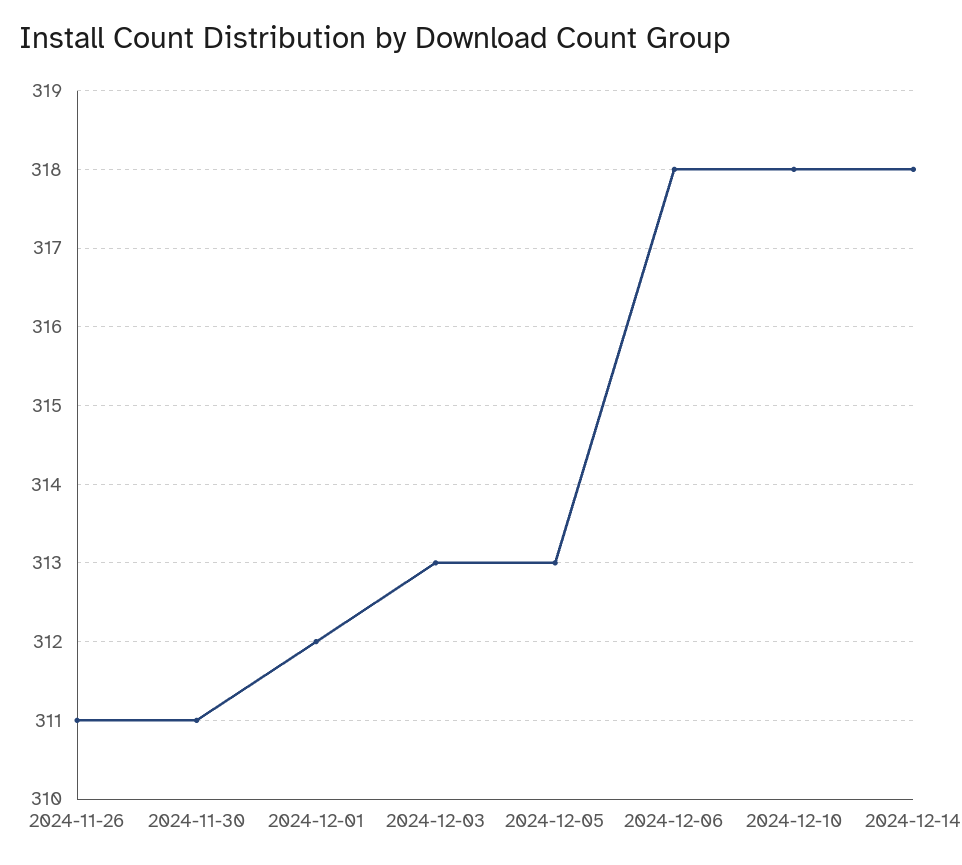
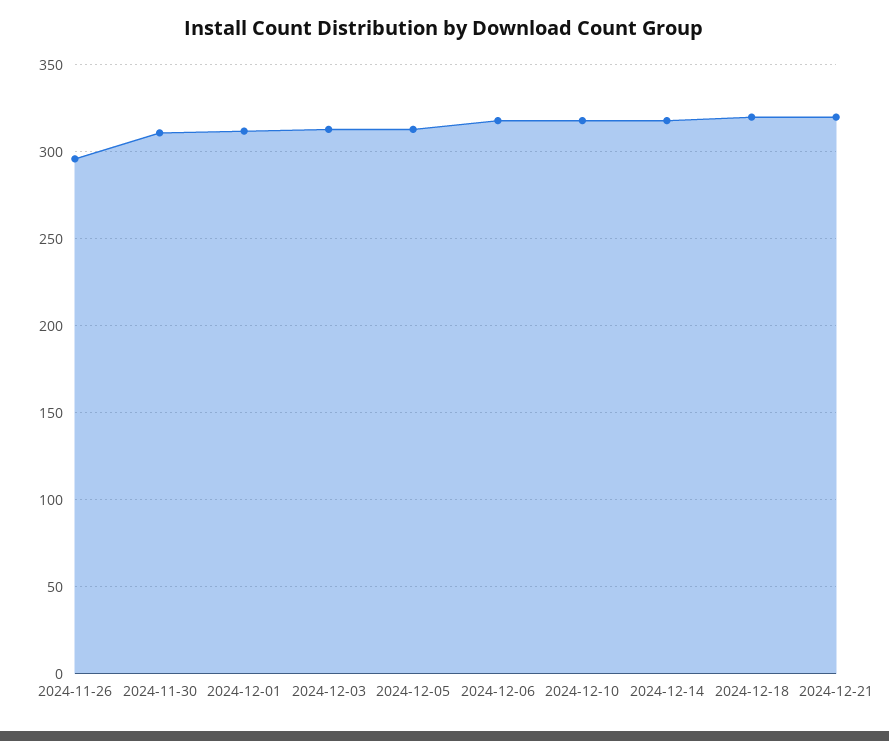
2024-11-26: 311 -> 295
2024-12-18: none -> 320
2024-12-21: none -> 320

